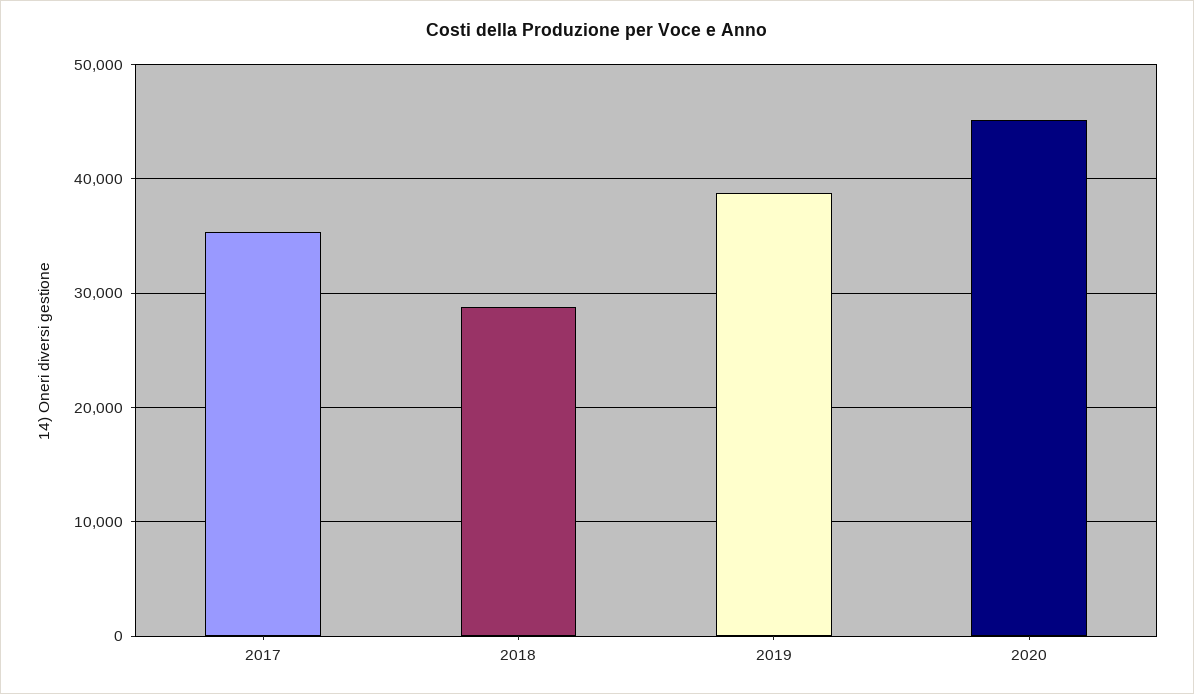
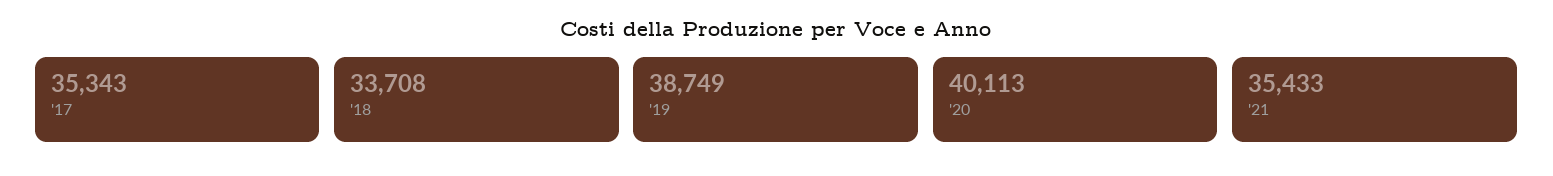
2018: 29000 -> 33708
2020: 45000 -> 40113
'21: none -> 35433

